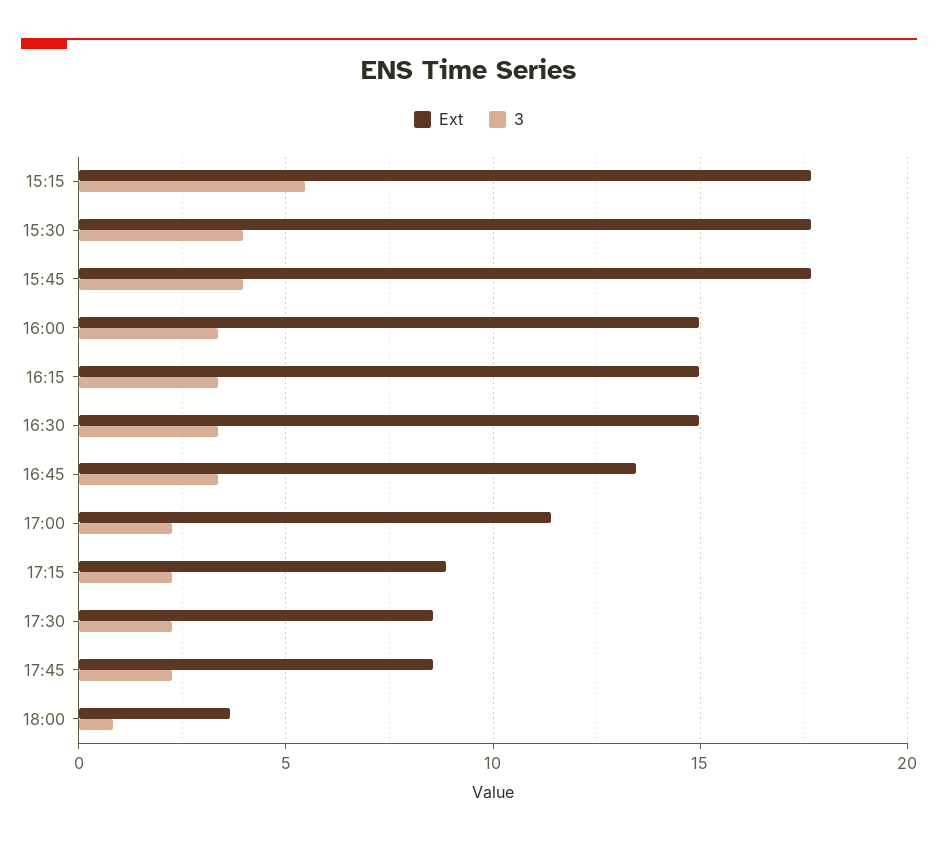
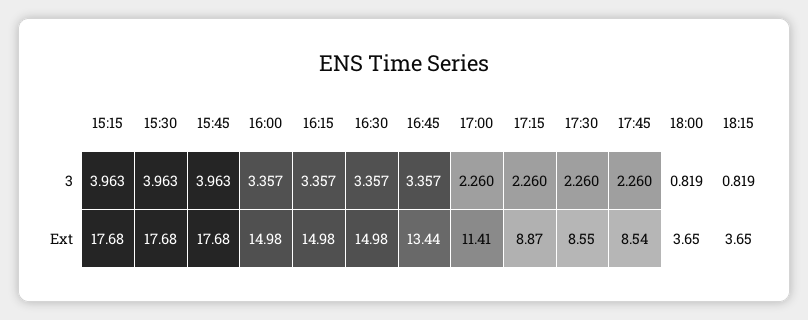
3, 15:15: 5.5 -> 3.963
3, 18:15: none -> 0.819
Ext, 18:15: none -> 3.65

